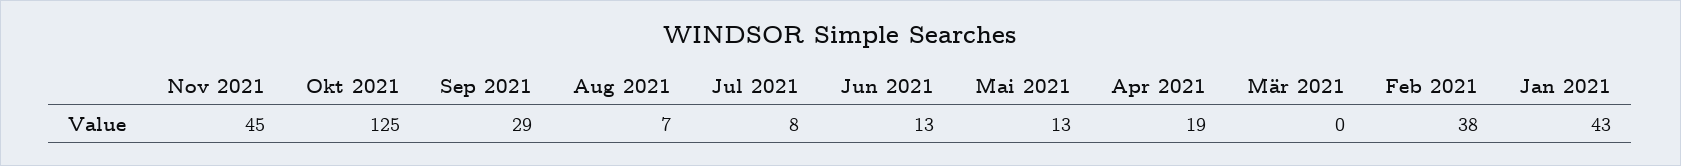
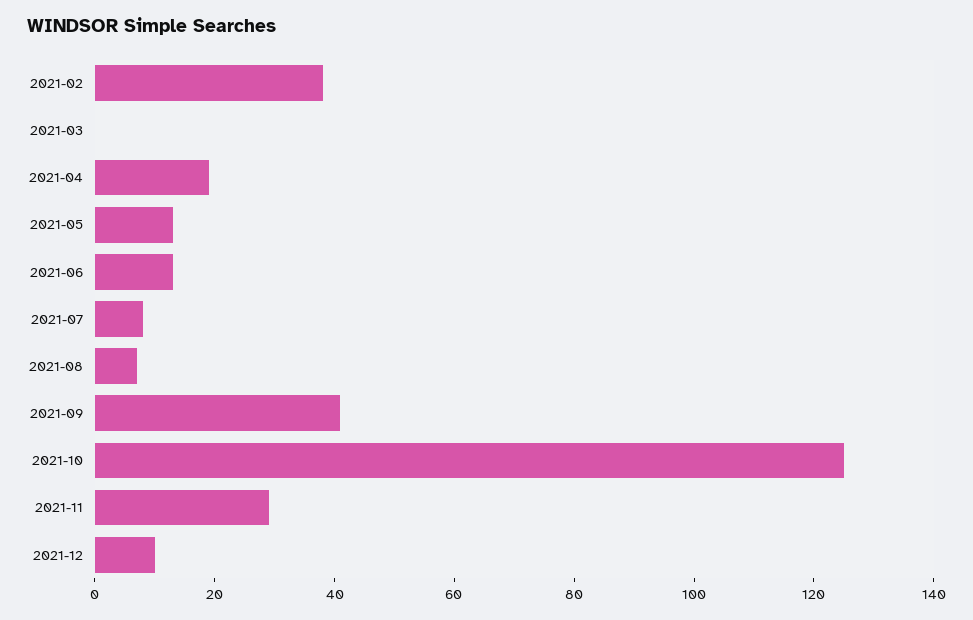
Nov 2021: 45 -> 30
Sep 2021: 29 -> 40
Jan 2021: 43 -> none
2021-12: none -> 10

